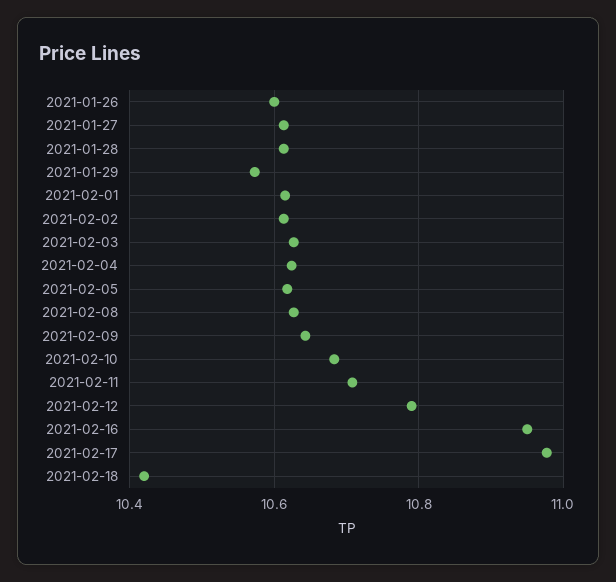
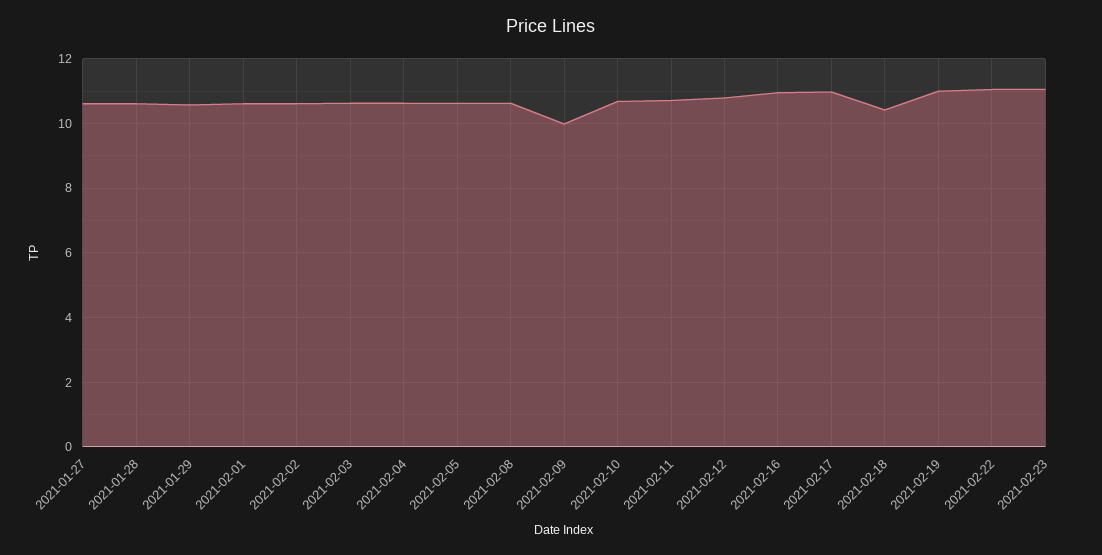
2021-01-26: 10.6 -> none
2021-02-09: 10.64 -> 10
2021-02-19: none -> 11
2021-02-22: none -> 11
2021-02-23: none -> 11

